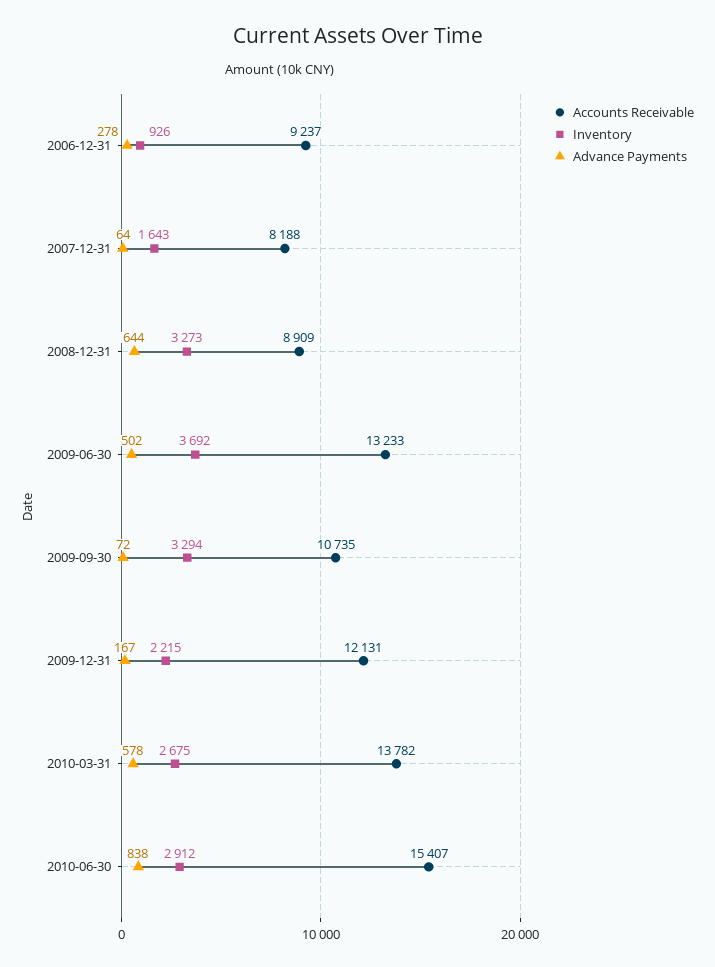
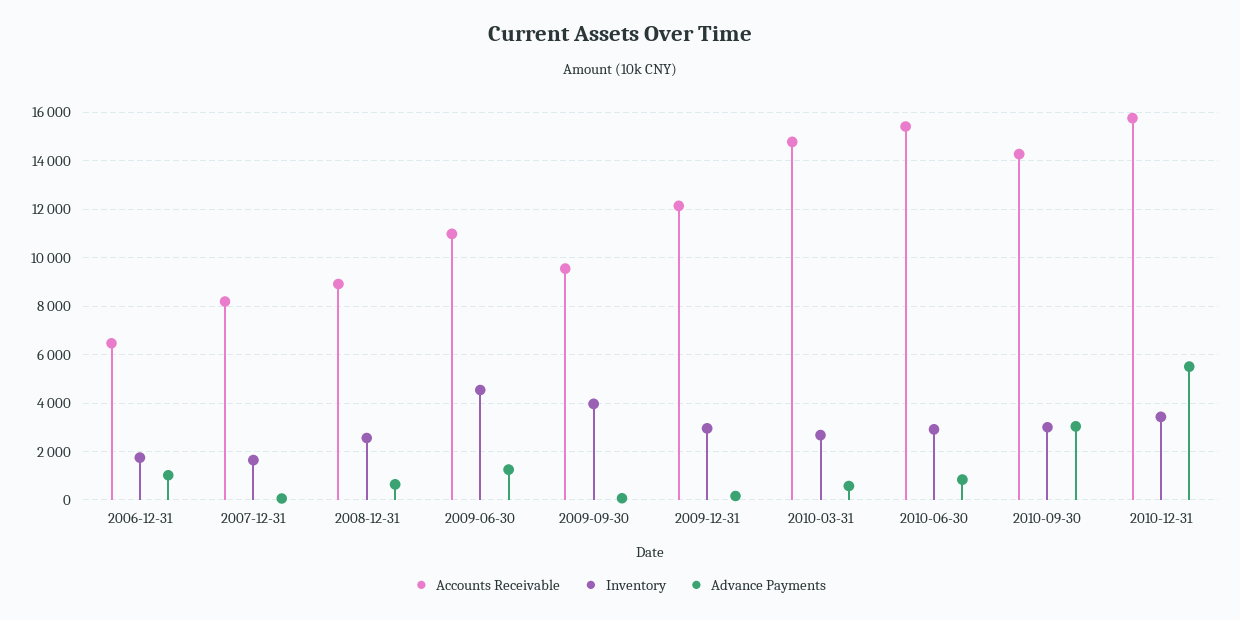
Accounts Receivable, 2006-12-31: 9237 -> 6500
Inventory, 2006-12-31: 926 -> 1750
Advance Payments, 2006-12-31: 278 -> 1000
Inventory, 2008-12-31: 3273 -> 2500
Accounts Receivable, 2009-06-30: 13233 -> 11000
Inventory, 2009-06-30: 3692 -> 4500
Advance Payments, 2009-06-30: 502 -> 1250
Accounts Receivable, 2009-09-30: 10735 -> 9500
Inventory, 2009-09-30: 3294 -> 4000
Inventory, 2009-12-31: 2215 -> 3000
Accounts Receivable, 2010-03-31: 13782 -> 14750
Accounts Receivable, 2010-09-30: none -> 14250
Inventory, 2010-09-30: none -> 3000
Advance Payments, 2010-09-30: none -> 3000
Accounts Receivable, 2010-12-31: none -> 15750
Inventory, 2010-12-31: none -> 3500
Advance Payments, 2010-12-31: none -> 5500

